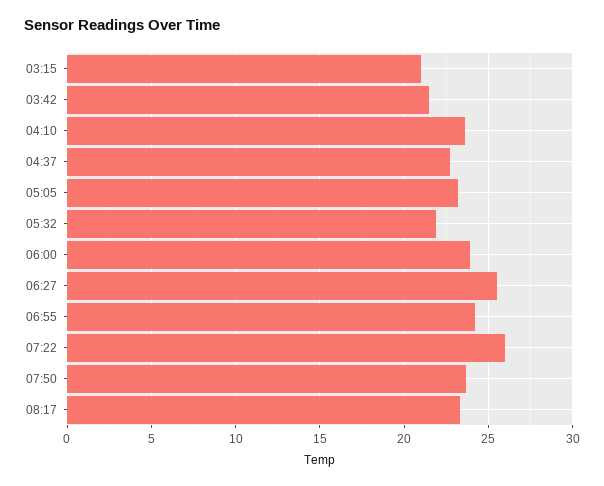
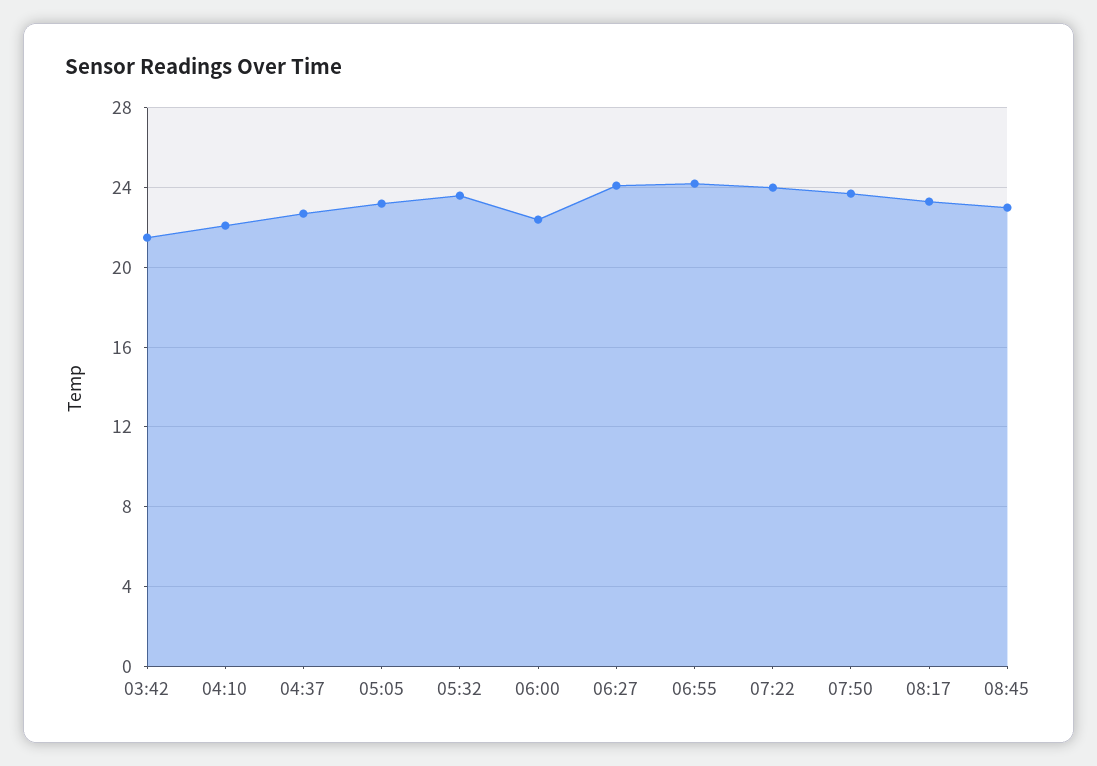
03:15: 21 -> none
04:10: 23.5 -> 22
05:32: 22 -> 23.5
06:00: 24 -> 22.5
06:27: 25.5 -> 24
07:22: 26 -> 24
08:45: none -> 23

